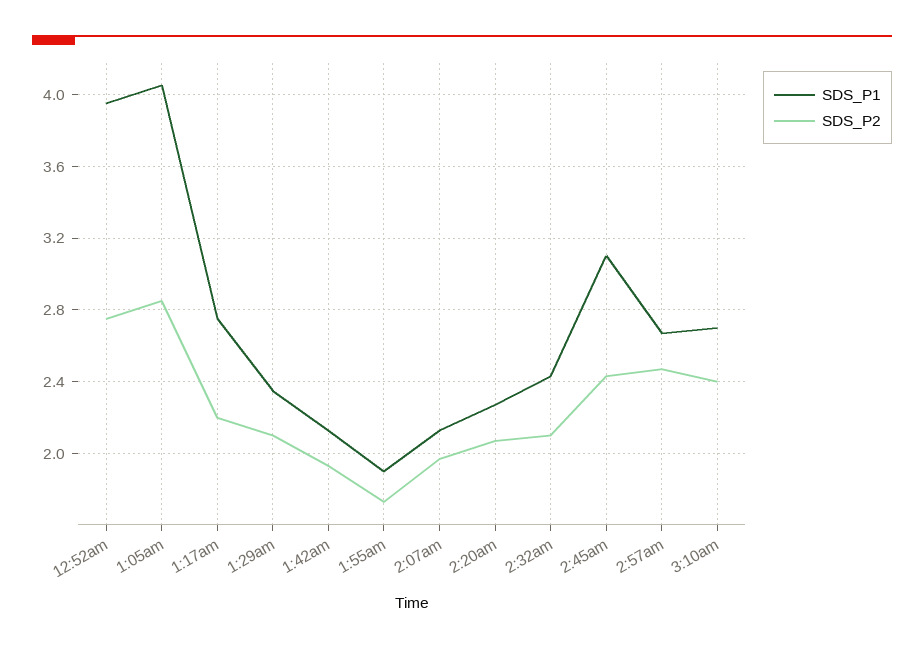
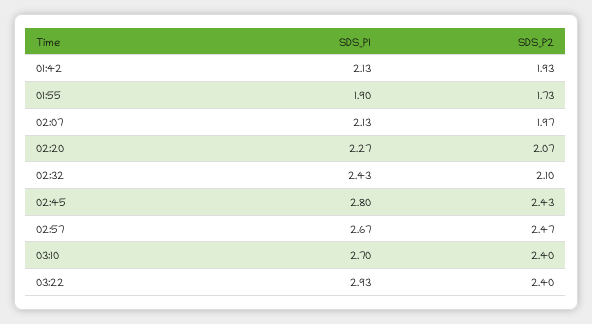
SDS_P1, 12:52am: 3.95 -> none
SDS_P2, 12:52am: 2.75 -> none
SDS_P1, 1:05am: 4.05 -> none
SDS_P2, 1:05am: 2.85 -> none
SDS_P1, 1:17am: 2.75 -> none
SDS_P2, 1:17am: 2.2 -> none
SDS_P1, 1:29am: 2.35 -> none
SDS_P2, 1:29am: 2.1 -> none
SDS_P1, 2:45am: 3.1 -> 2.8
SDS_P1, 03:22: none -> 2.93
SDS_P2, 03:22: none -> 2.4

